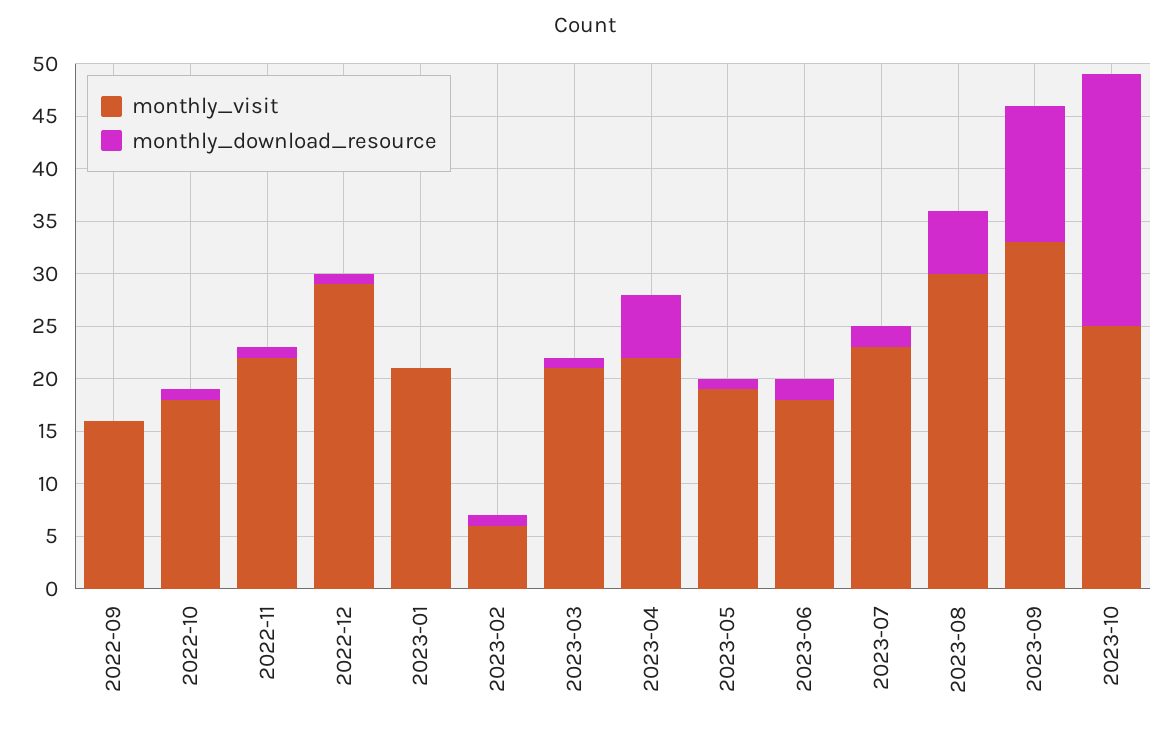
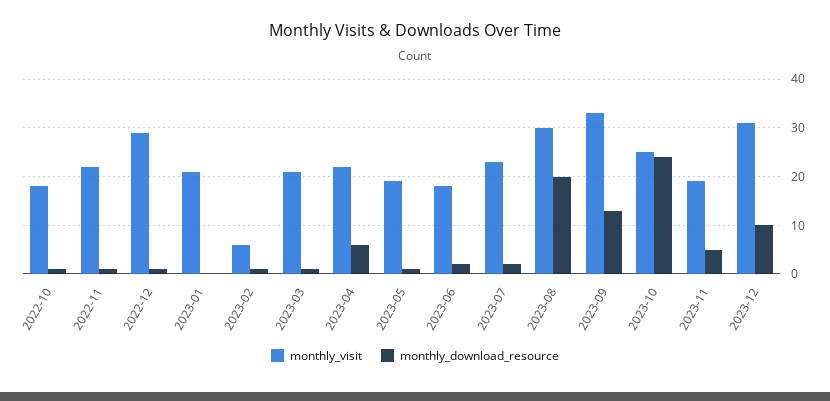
monthly_visit, 2022-09: 16 -> none
monthly_download_resource, 2022-09: 0 -> none
monthly_download_resource, 2023-08: 6 -> 20
monthly_visit, 2023-11: none -> 20
monthly_download_resource, 2023-11: none -> 5
monthly_visit, 2023-12: none -> 30
monthly_download_resource, 2023-12: none -> 10

